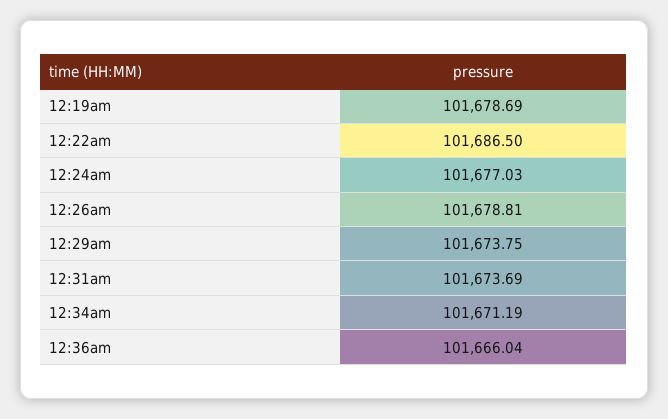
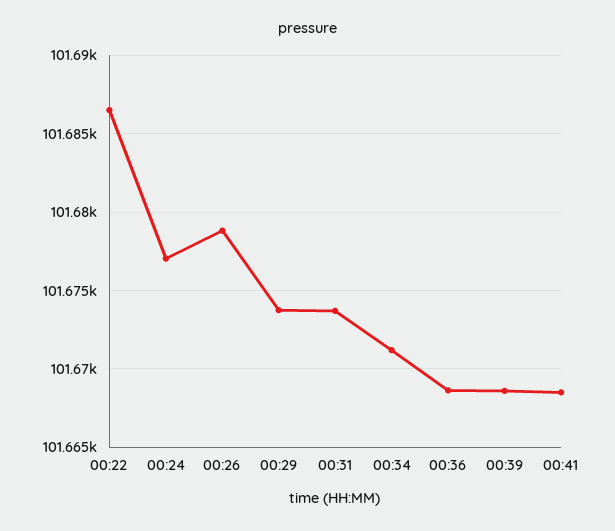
12:19am: 101678.69 -> none
12:36am: 101666.04 -> 101668.5
00:39: none -> 101668.5
00:41: none -> 101668.5

